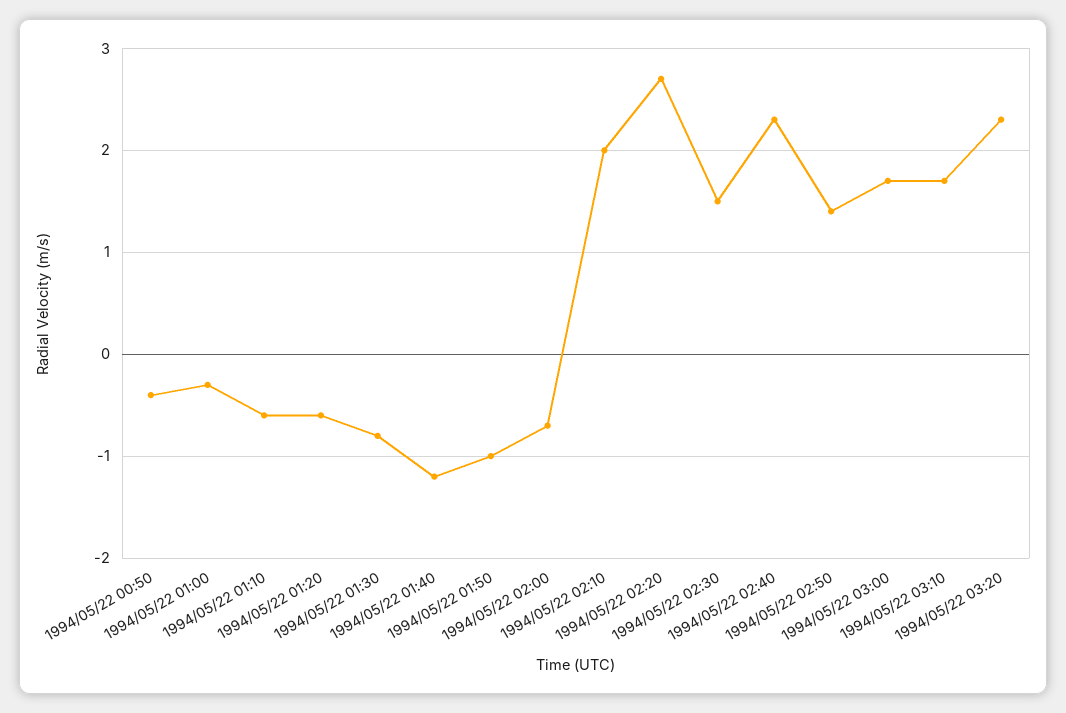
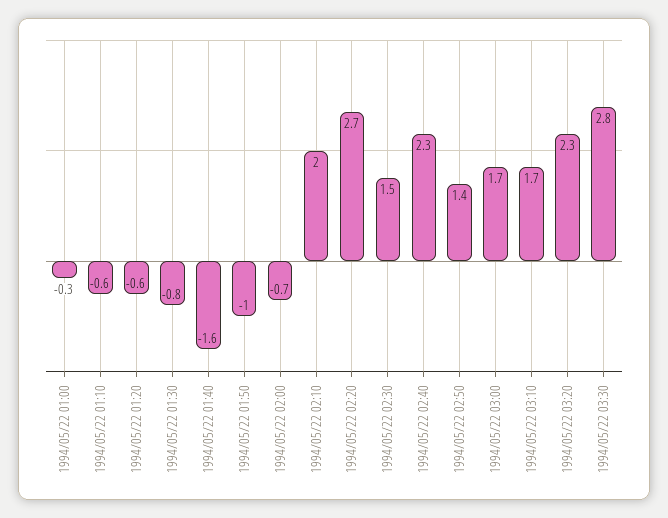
1994/05/22 00:50: -0.4 -> none
1994/05/22 01:40: -1.2 -> -1.6
1994/05/22 03:30: none -> 2.8

